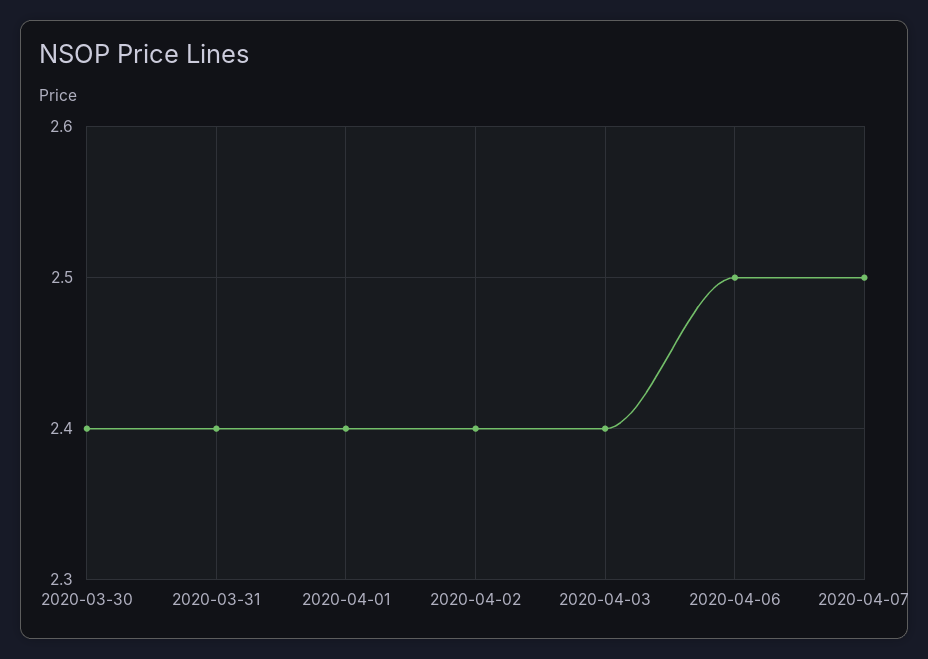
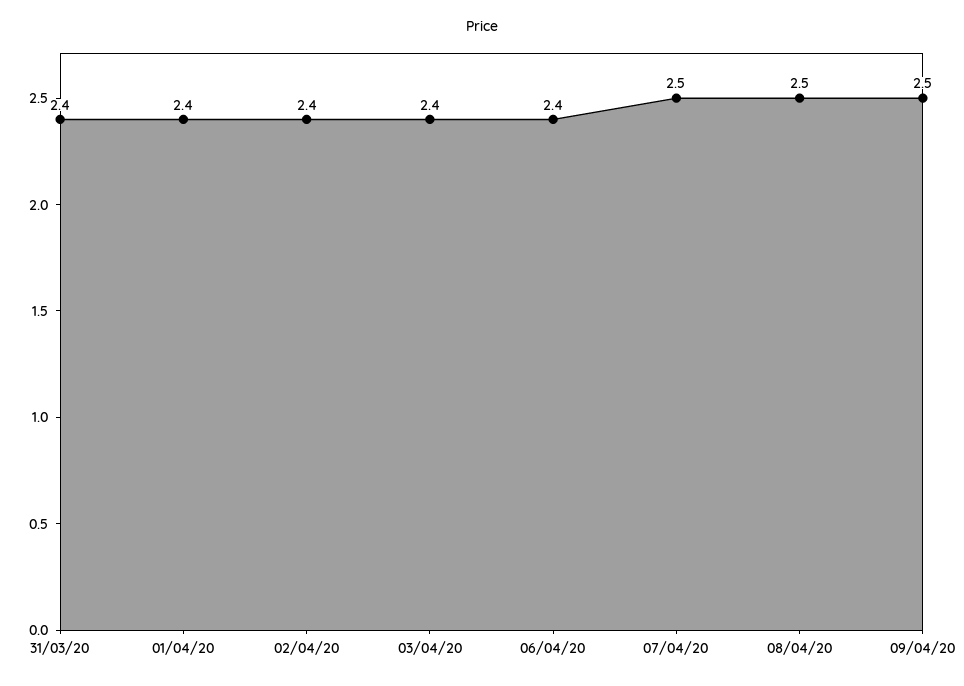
2020-03-30: 2.4 -> none
2020-04-06: 2.5 -> 2.4
08/04/20: none -> 2.5
09/04/20: none -> 2.5

